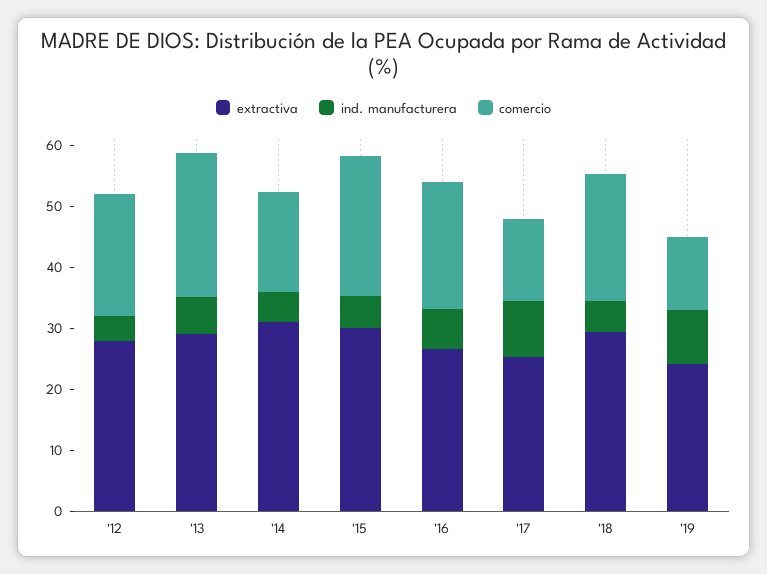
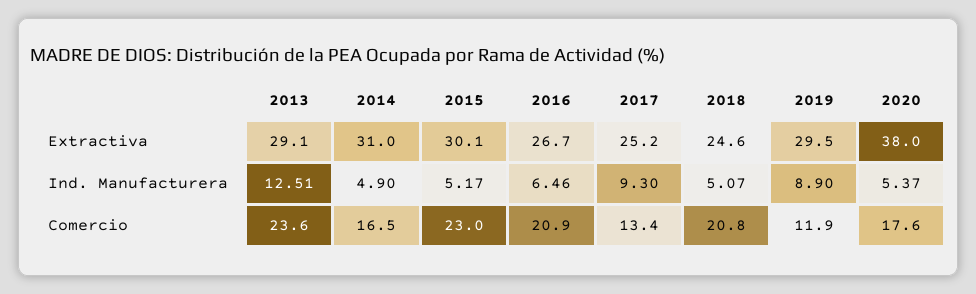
extractiva, '12: 28 -> none
ind. manufacturera, '12: 4 -> none
comercio, '12: 20 -> none
ind. manufacturera, '13: 6 -> 12.51
extractiva, '18: 30 -> 24.6
extractiva, '19: 24 -> 29.5
extractiva, 2020: none -> 38
ind. manufacturera, 2020: none -> 5.37
comercio, 2020: none -> 17.6

